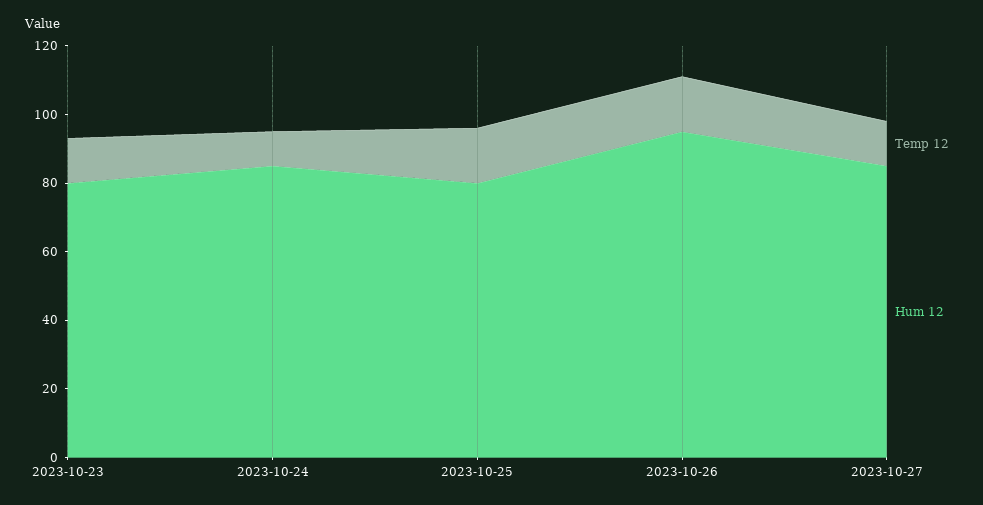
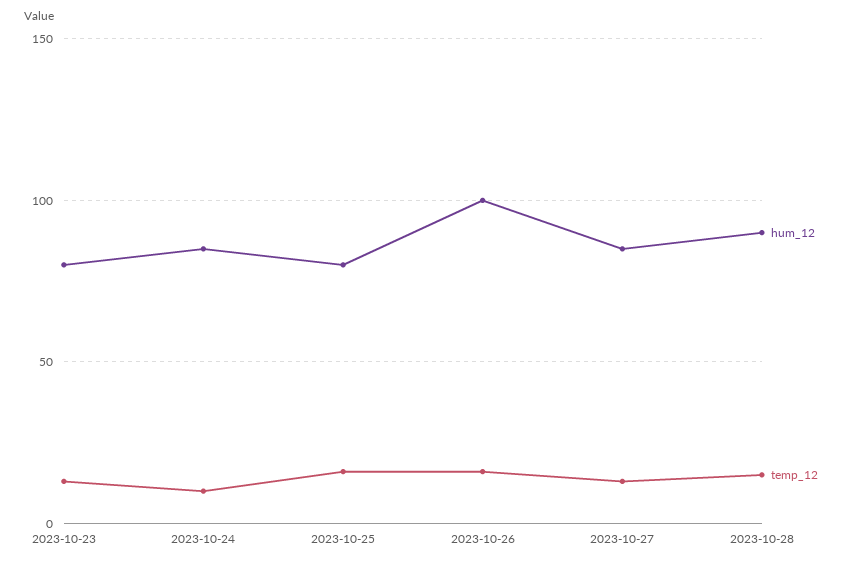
Hum 12, 2023-10-26: 95 -> 100
Hum 12, 2023-10-28: none -> 90
Temp 12, 2023-10-28: none -> 15

